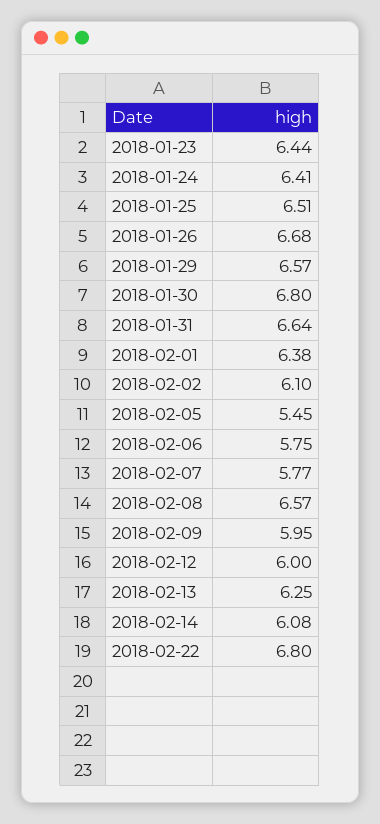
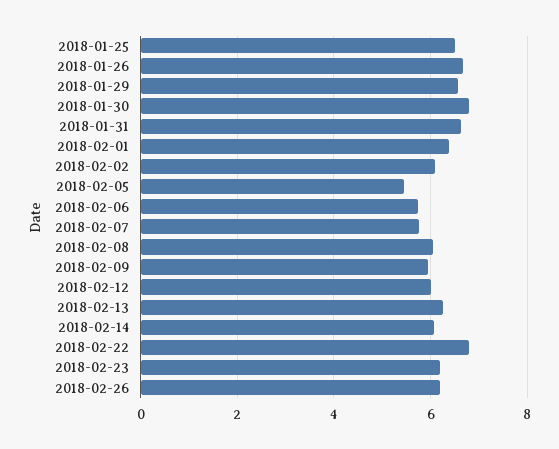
2018-01-23: 6.44 -> none
2018-01-24: 6.41 -> none
2018-02-08: 6.57 -> 6
2018-02-23: none -> 6.2
2018-02-26: none -> 6.2

